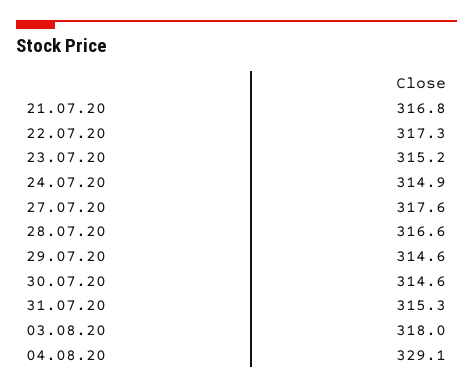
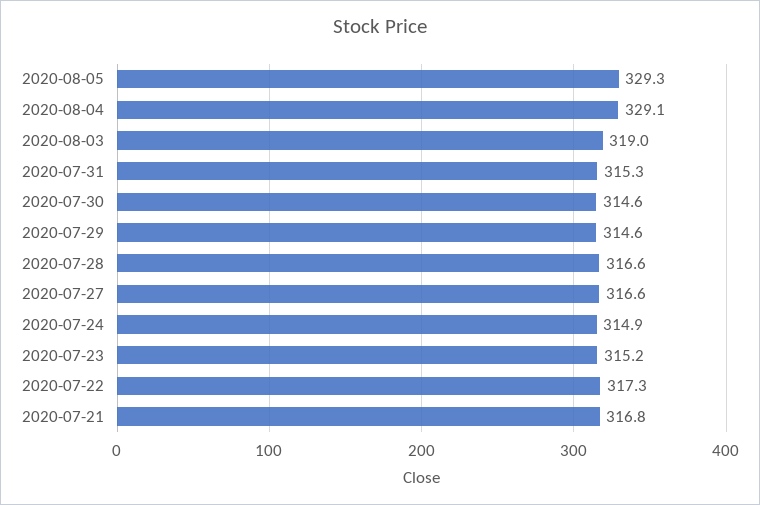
27.07.20: 317.6 -> 316.6
03.08.20: 318 -> 319
2020-08-05: none -> 329.3

